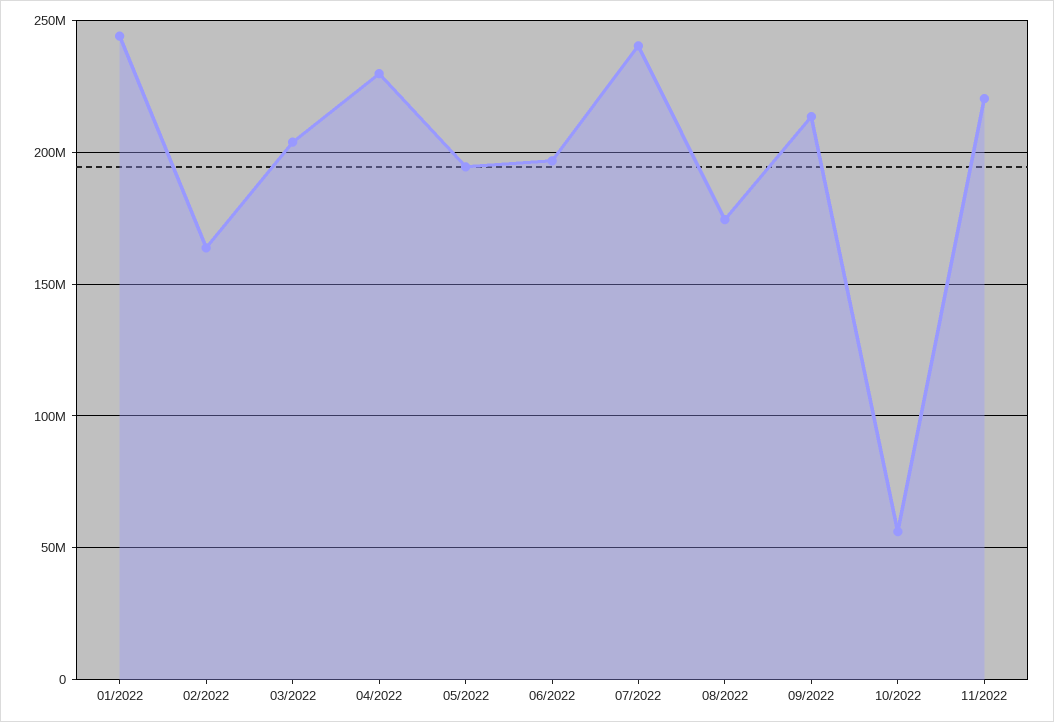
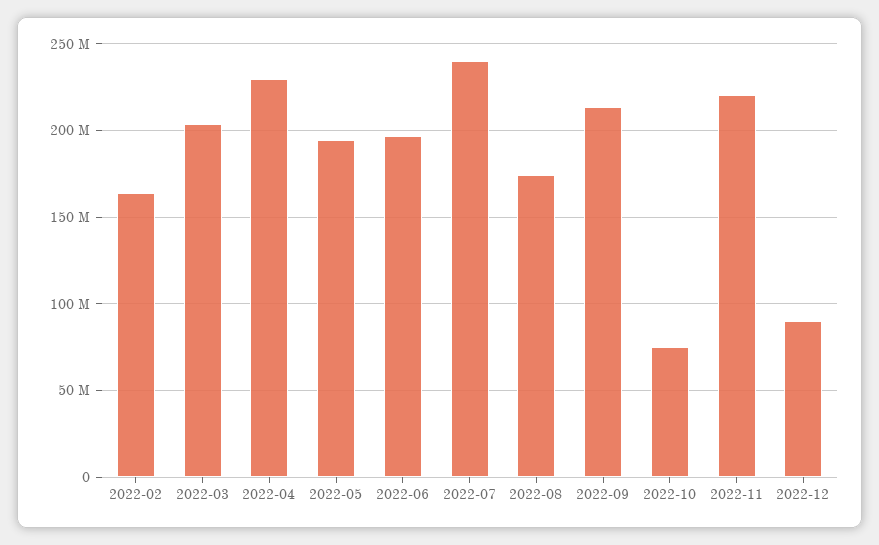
01/2022: 245000000 -> none
10/2022: 55000000 -> 75000000
2022-12: none -> 90000000

